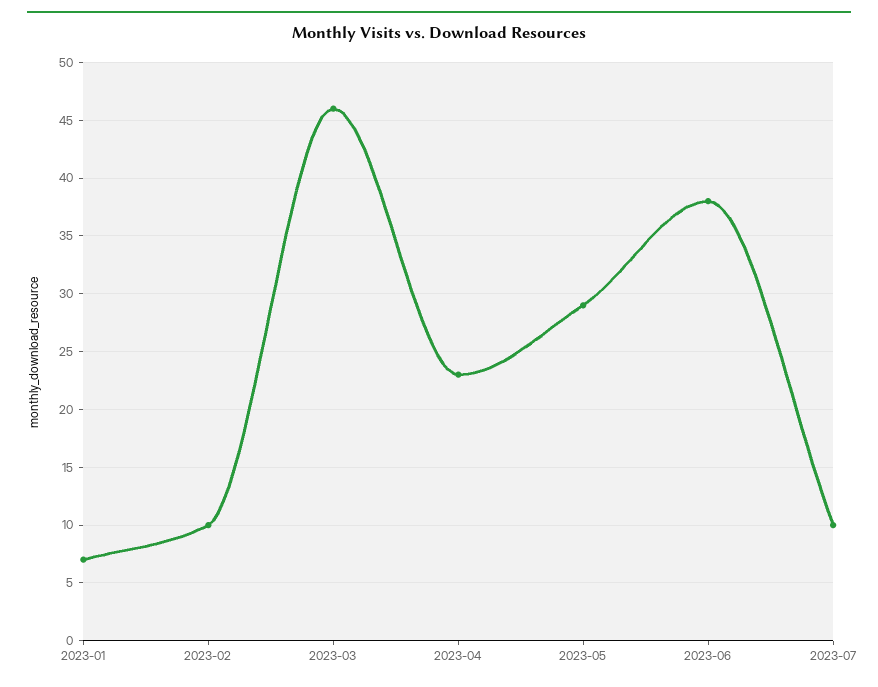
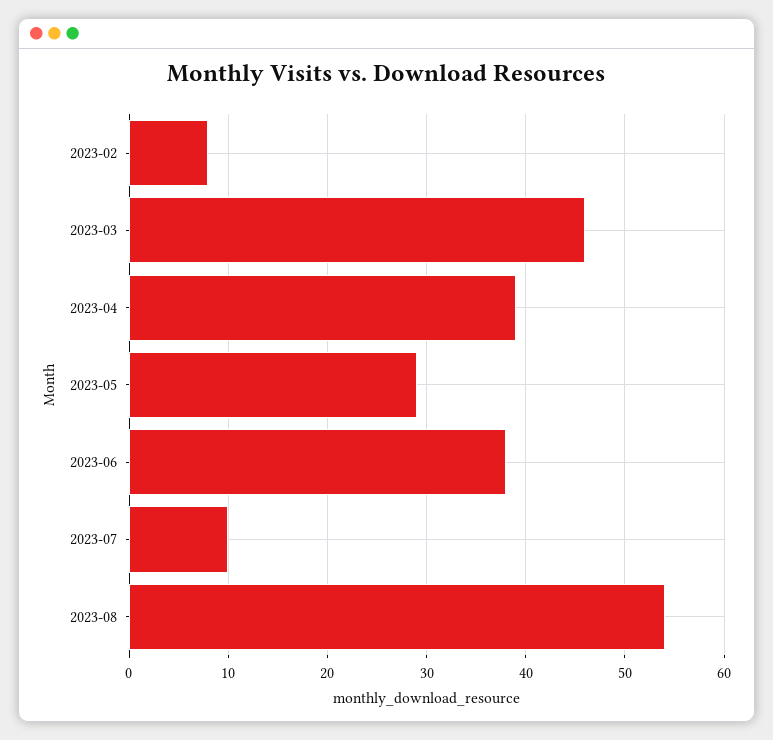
2023-01: 7 -> none
2023-02: 10 -> 8
2023-04: 23 -> 39
2023-08: none -> 54

